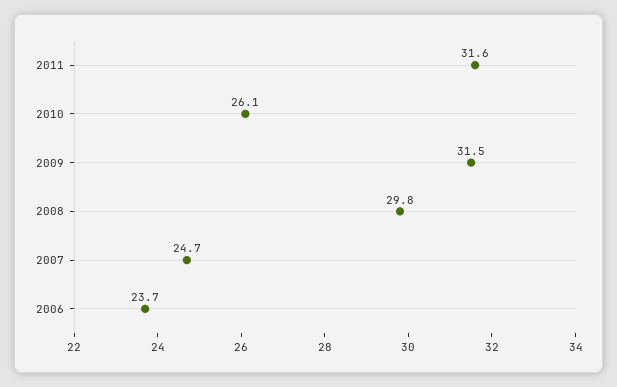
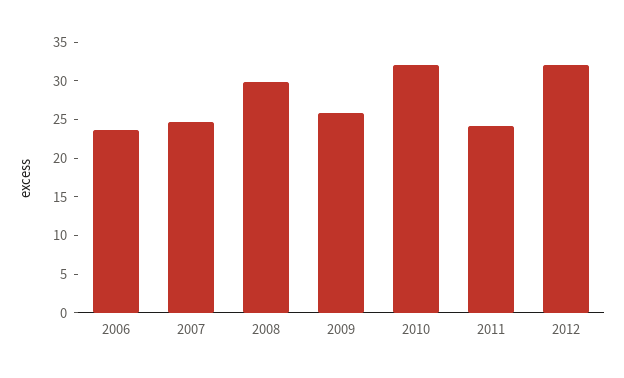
2011: 31.6 -> 25
2010: 26.1 -> 32.5
2009: 31.5 -> 25
2012: none -> 32.5

